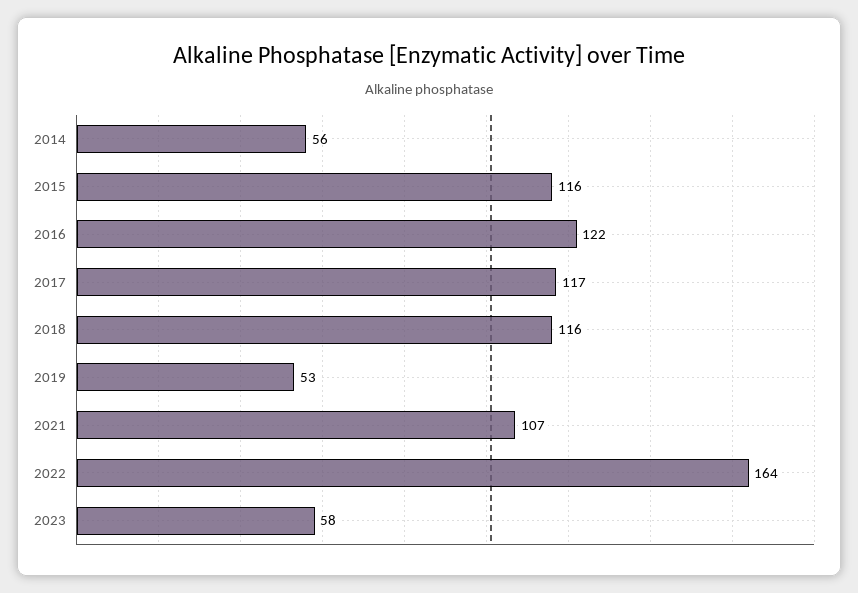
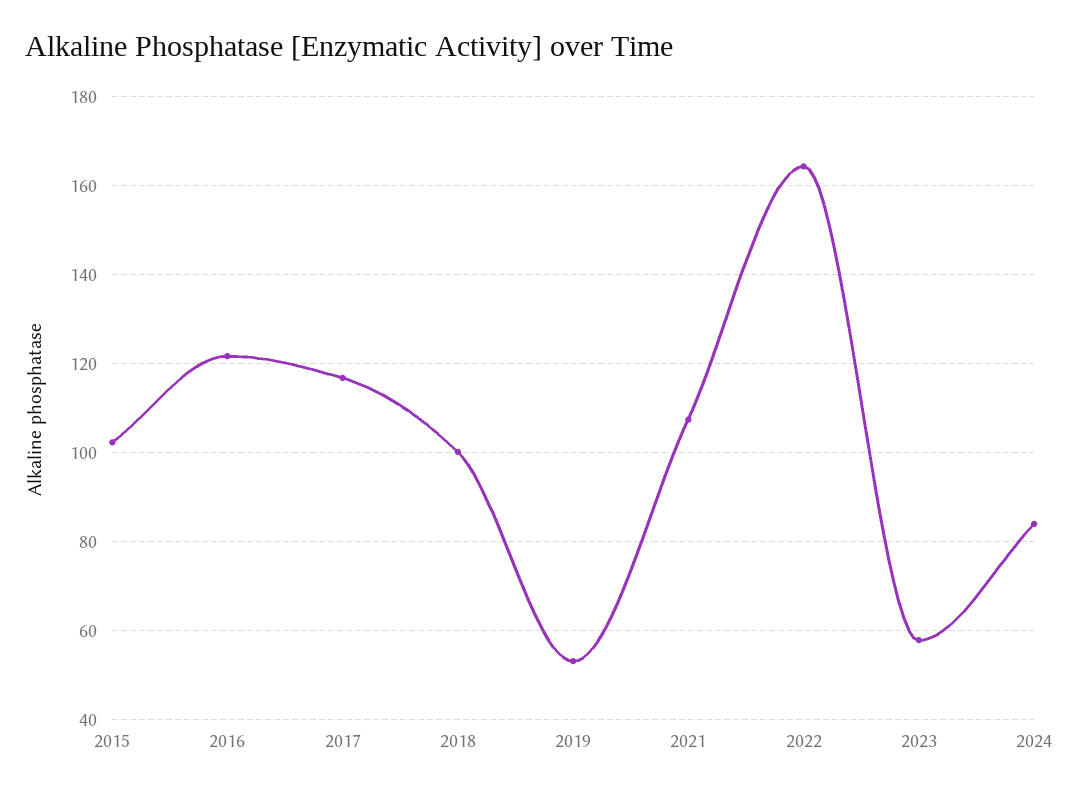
2014: 56 -> none
2015: 116 -> 102
2018: 116 -> 100
2024: none -> 84

